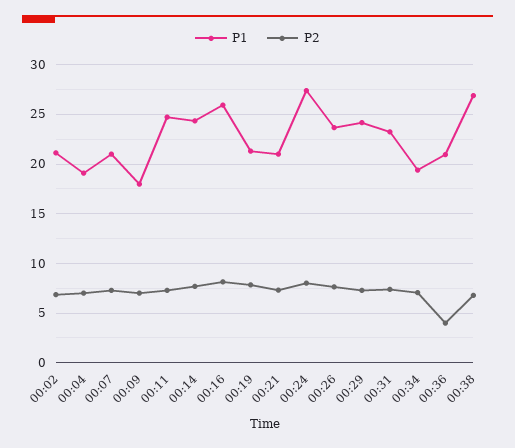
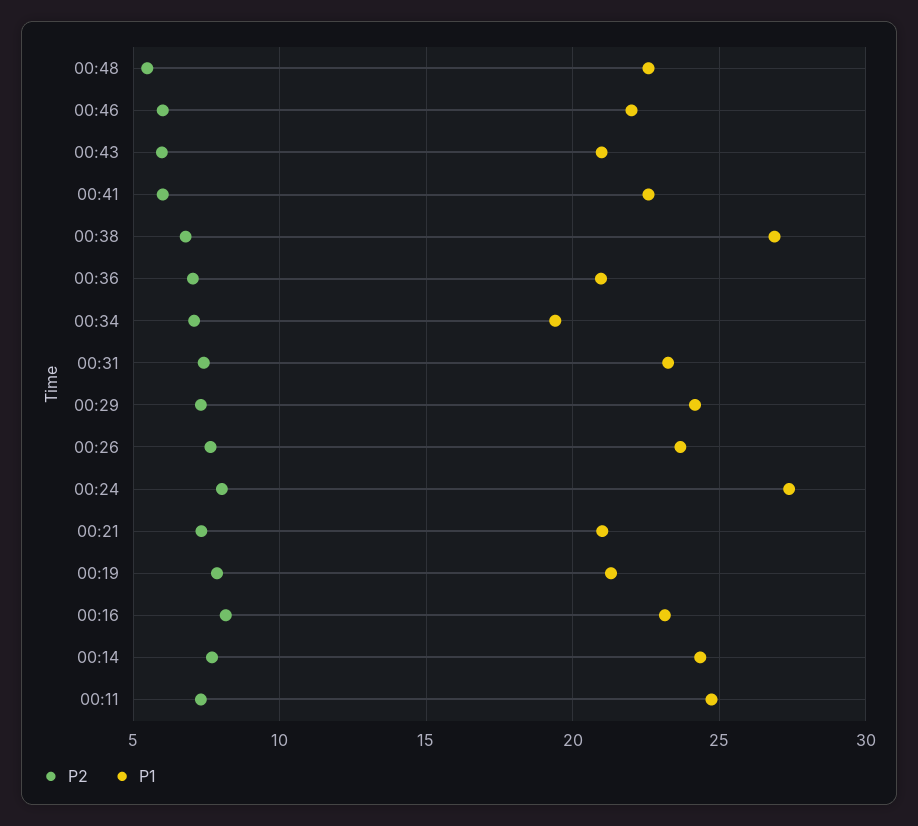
P1, 00:02: 21 -> none
P2, 00:02: 7 -> none
P1, 00:04: 19 -> none
P2, 00:04: 7 -> none
P1, 00:07: 21 -> none
P2, 00:07: 7 -> none
P1, 00:09: 18 -> none
P2, 00:09: 7 -> none
P1, 00:16: 26 -> 23
P2, 00:36: 4 -> 7
P2, 00:48: none -> 5.5
P1, 00:48: none -> 22.5
P2, 00:46: none -> 6
P1, 00:46: none -> 22
P2, 00:43: none -> 6
P1, 00:43: none -> 21
P2, 00:41: none -> 6
P1, 00:41: none -> 22.5

